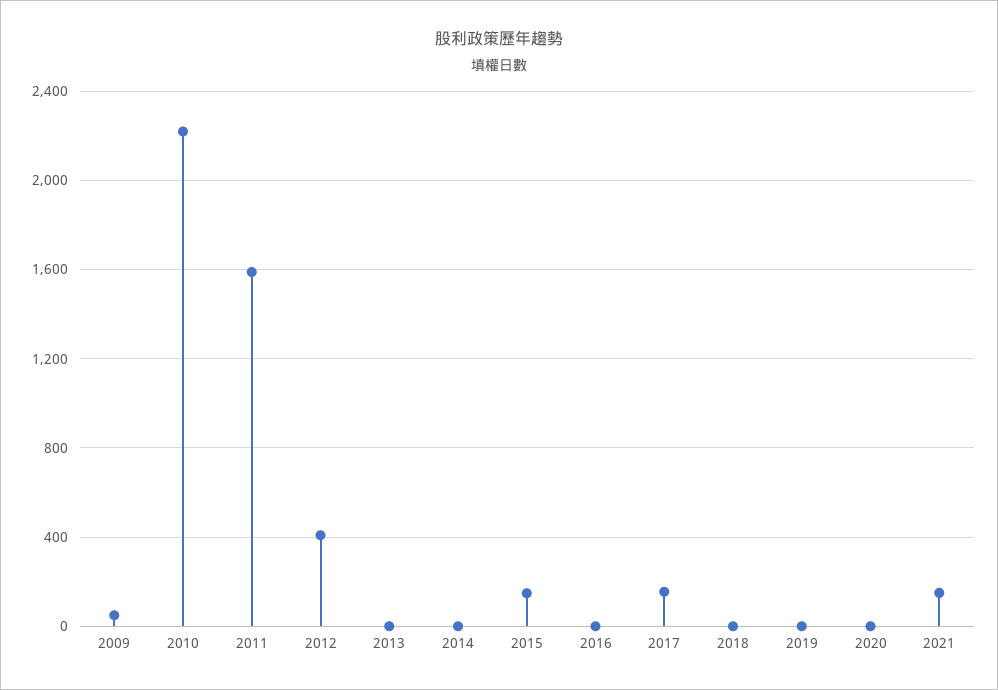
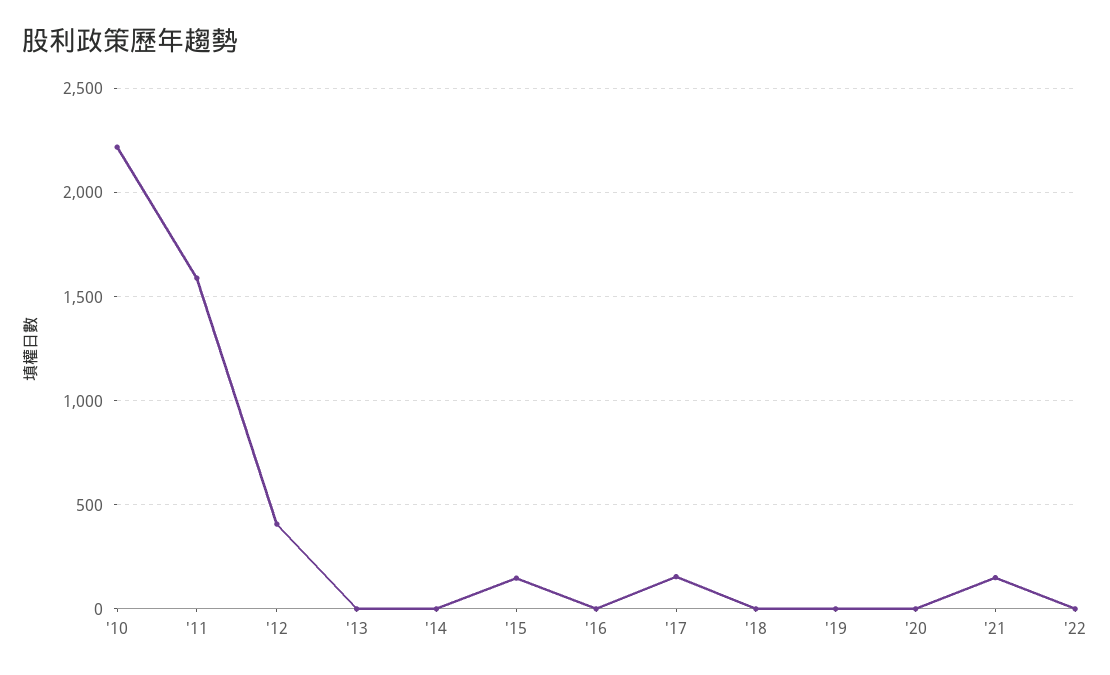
2009: 50 -> none
'22: none -> 0

